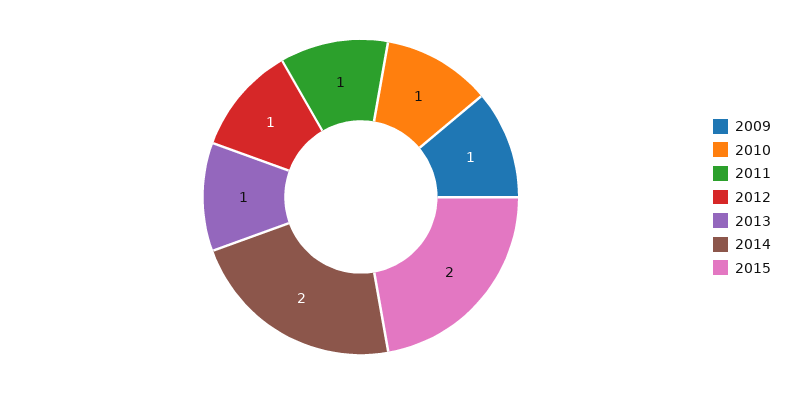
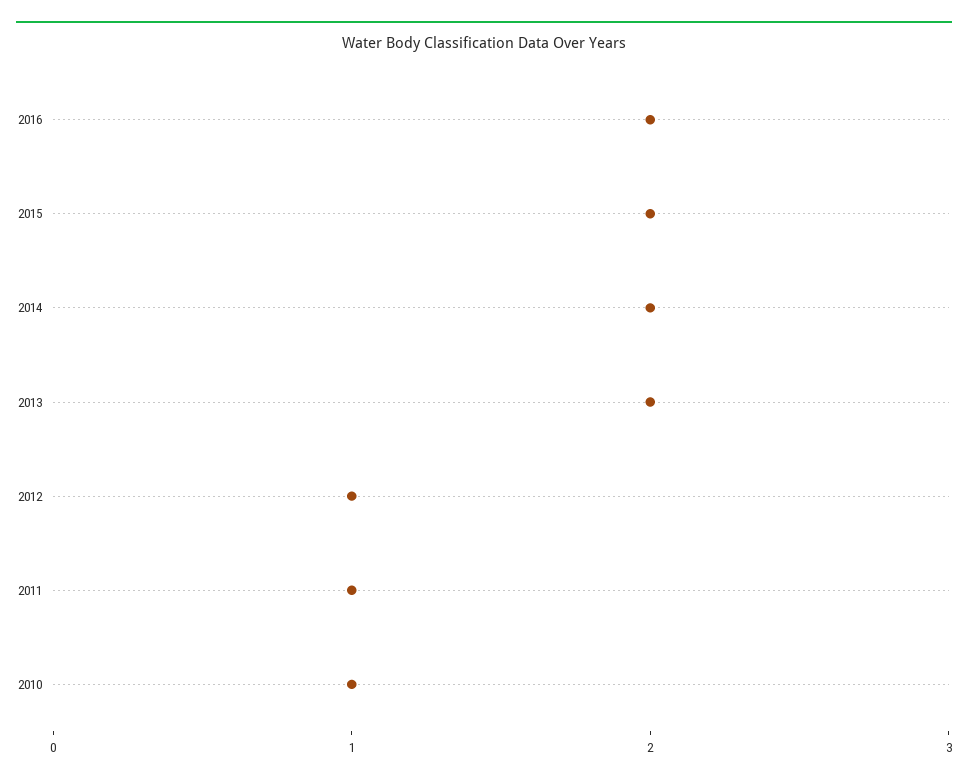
2009: 1 -> none
2013: 1 -> 2
2016: none -> 2

